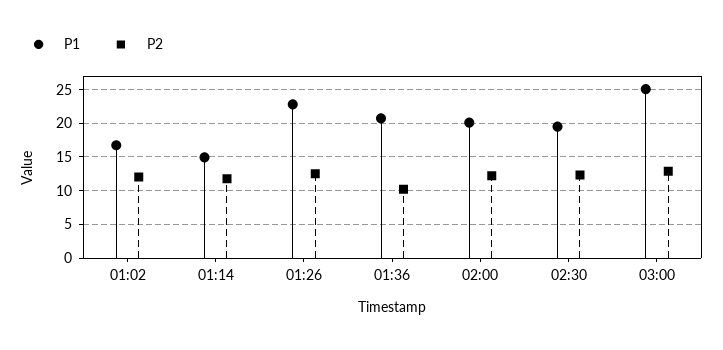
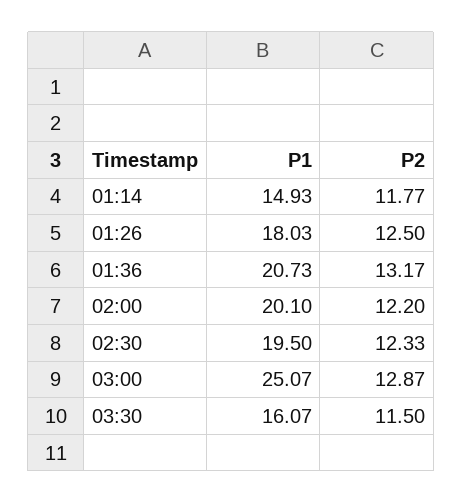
P1, 01:02: 17 -> none
P2, 01:02: 12 -> none
P1, 01:26: 23 -> 18.03
P2, 01:36: 10 -> 13.17
P1, 03:30: none -> 16.07
P2, 03:30: none -> 11.5

